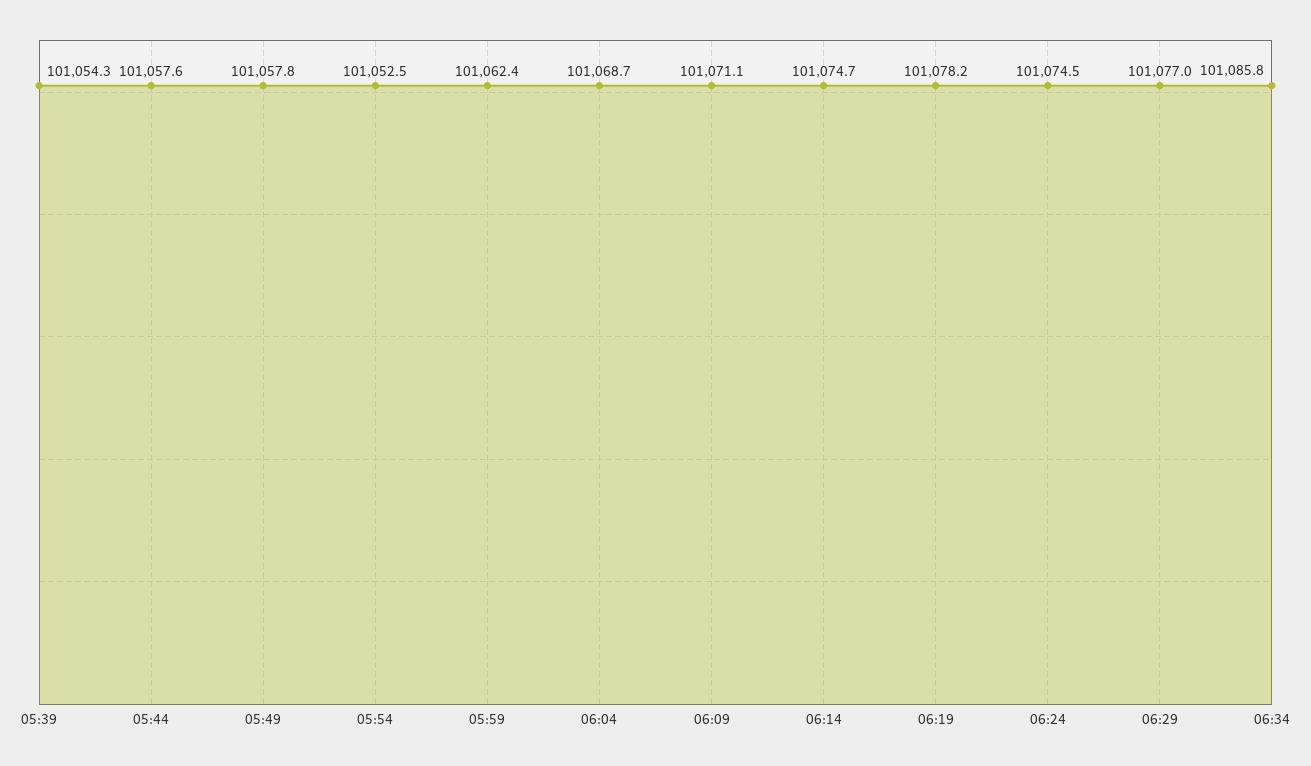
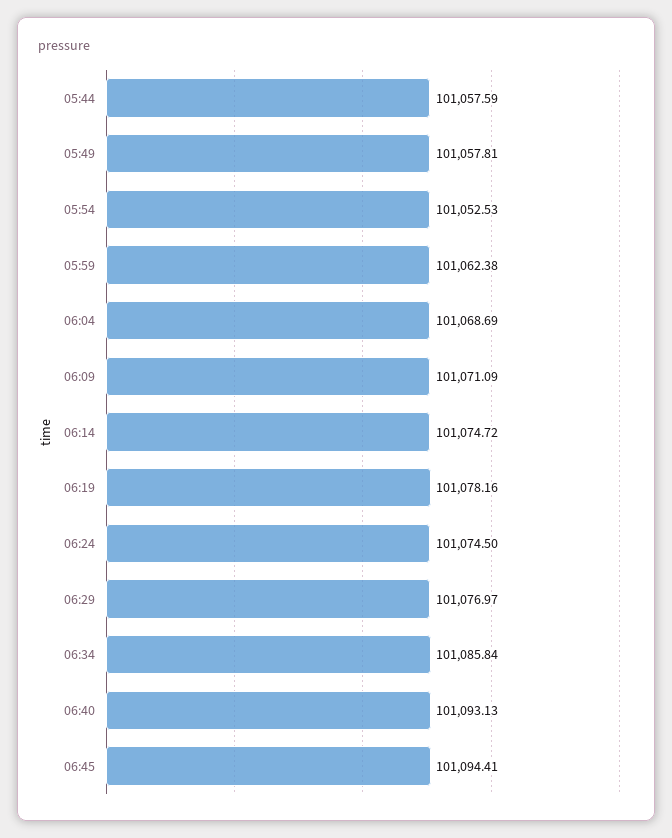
05:39: 101054.3 -> none
06:40: none -> 101093.13
06:45: none -> 101094.41

